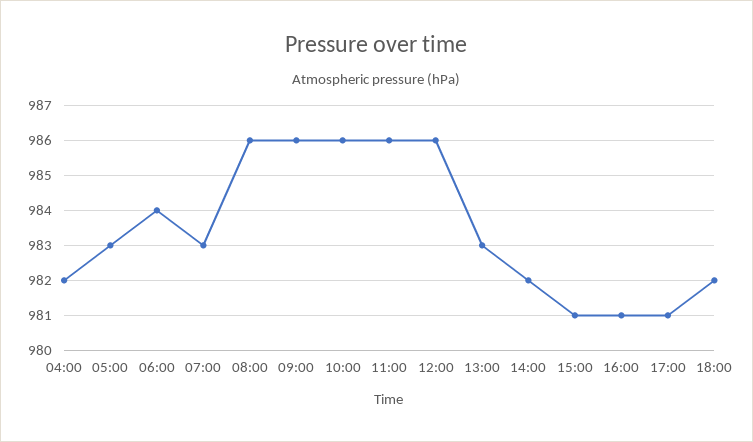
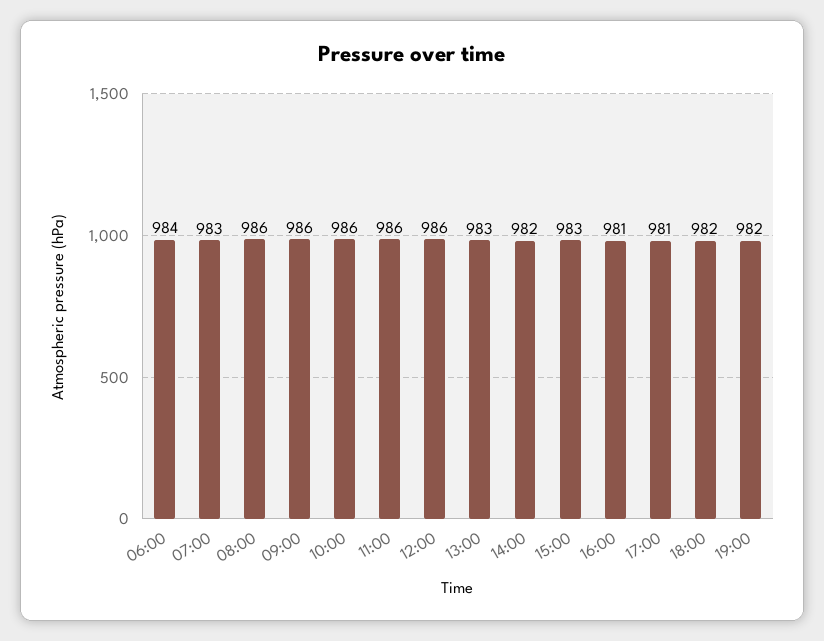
04:00: 982 -> none
05:00: 983 -> none
15:00: 981 -> 983
19:00: none -> 982

